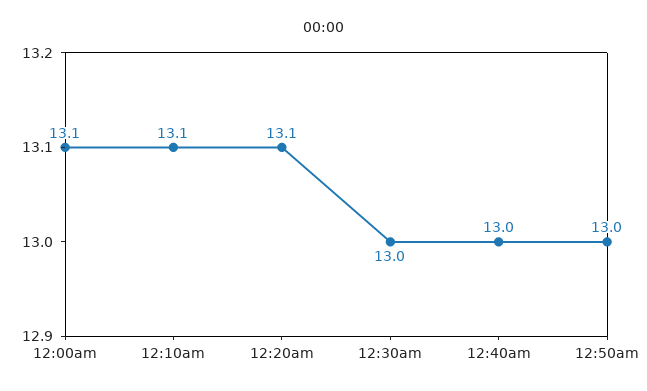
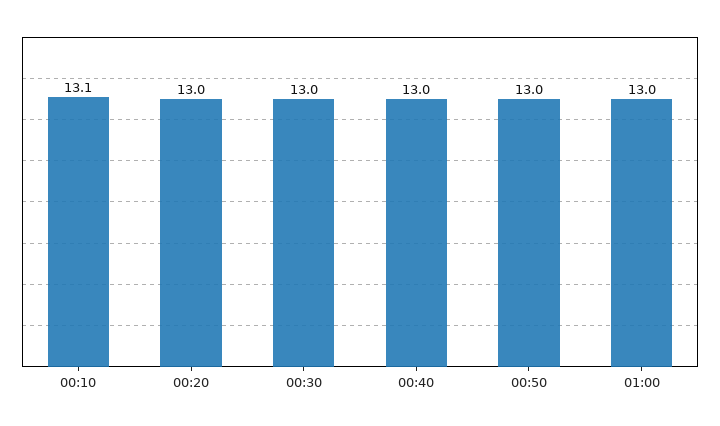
12:00am: 13.1 -> none
12:20am: 13.1 -> 13
01:00: none -> 13

